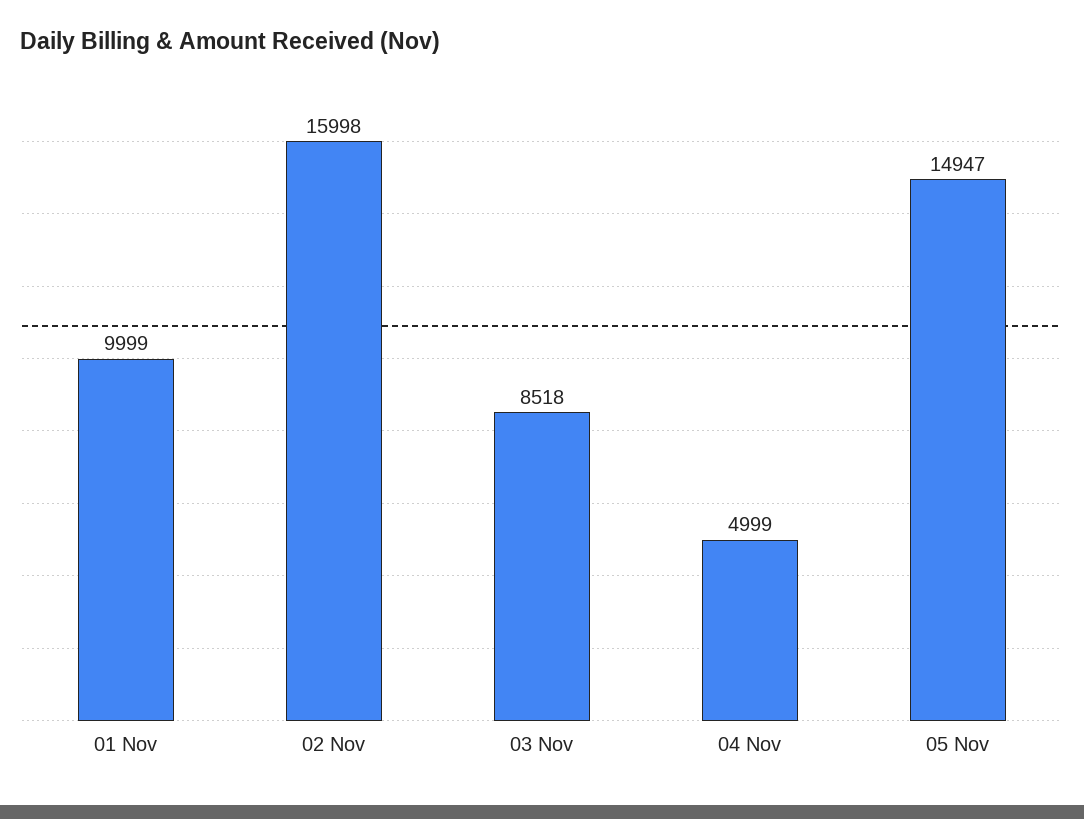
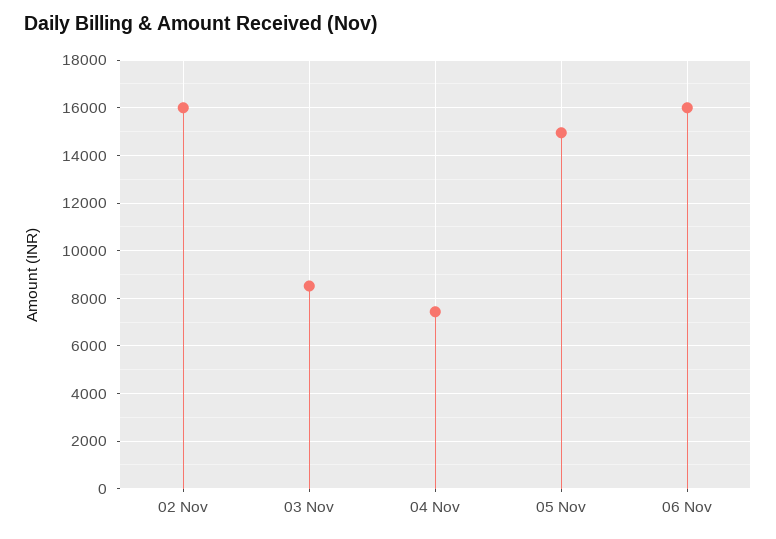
01 Nov: 9999 -> none
04 Nov: 4999 -> 7500
06 Nov: none -> 16000

